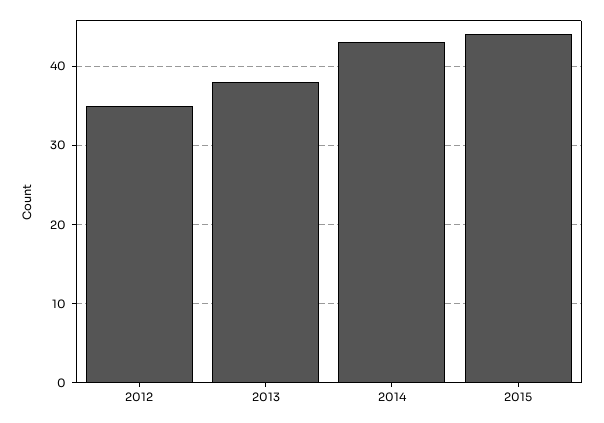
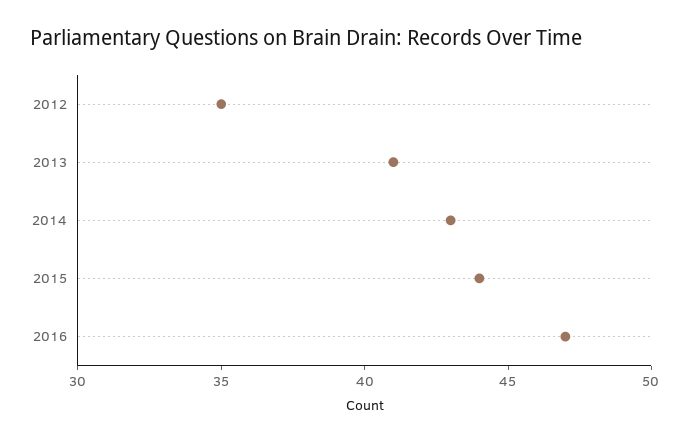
2013: 38 -> 41
2016: none -> 47

